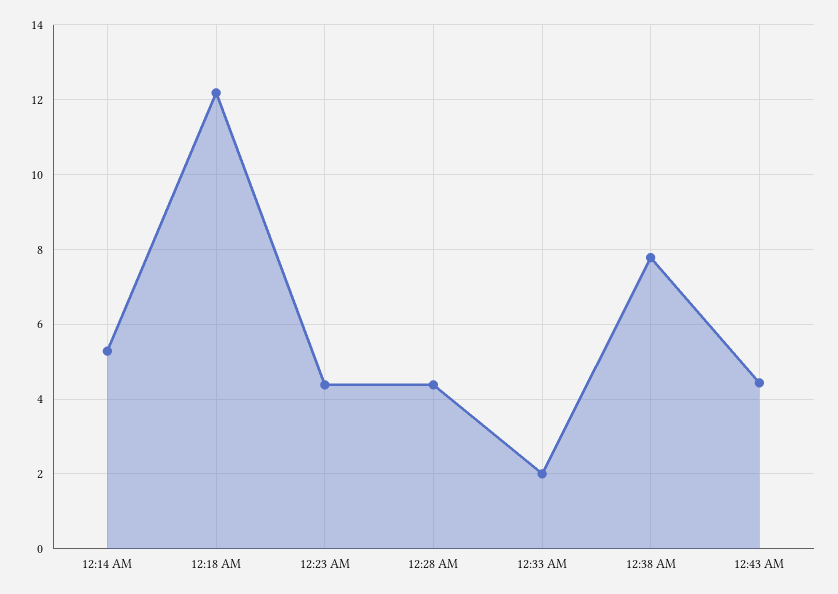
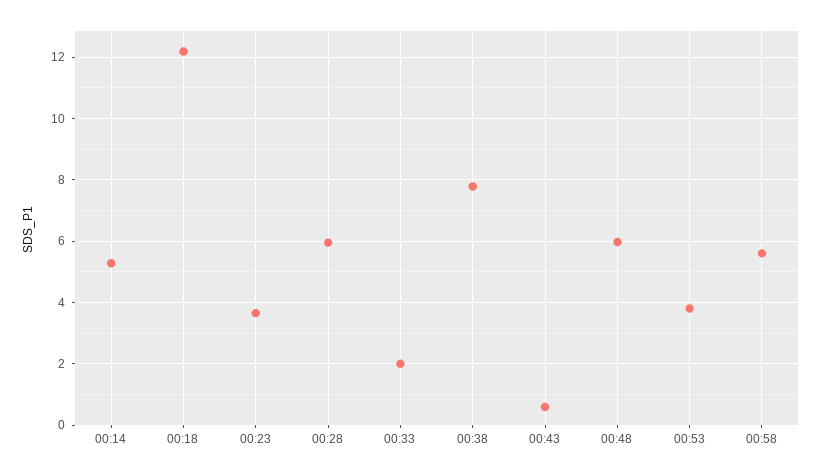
12:23 AM: 4.4 -> 3.6
12:28 AM: 4.4 -> 6
12:43 AM: 4.4 -> 0.6
00:48: none -> 6
00:53: none -> 3.8
00:58: none -> 5.6

